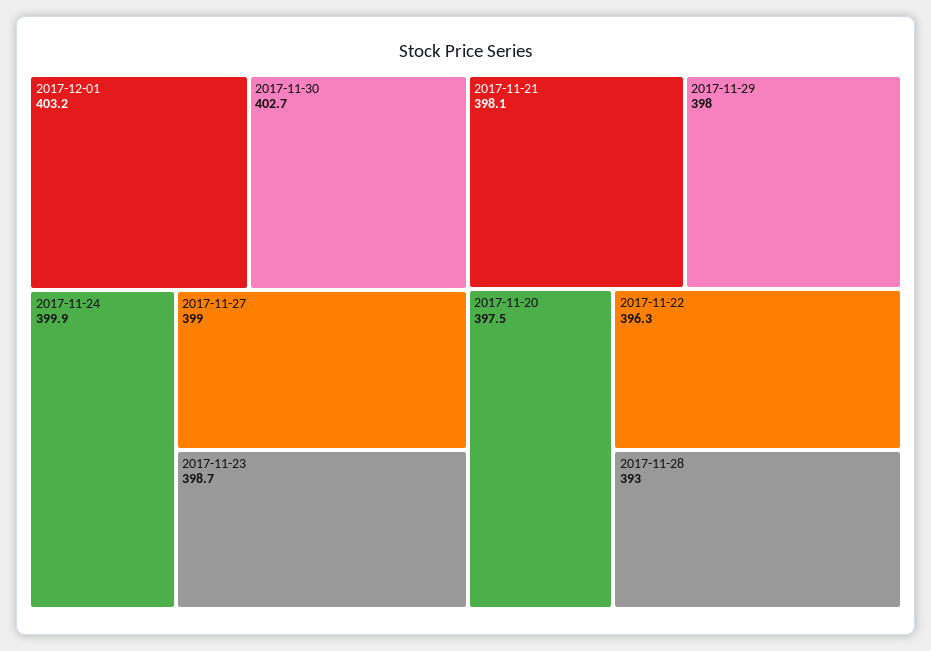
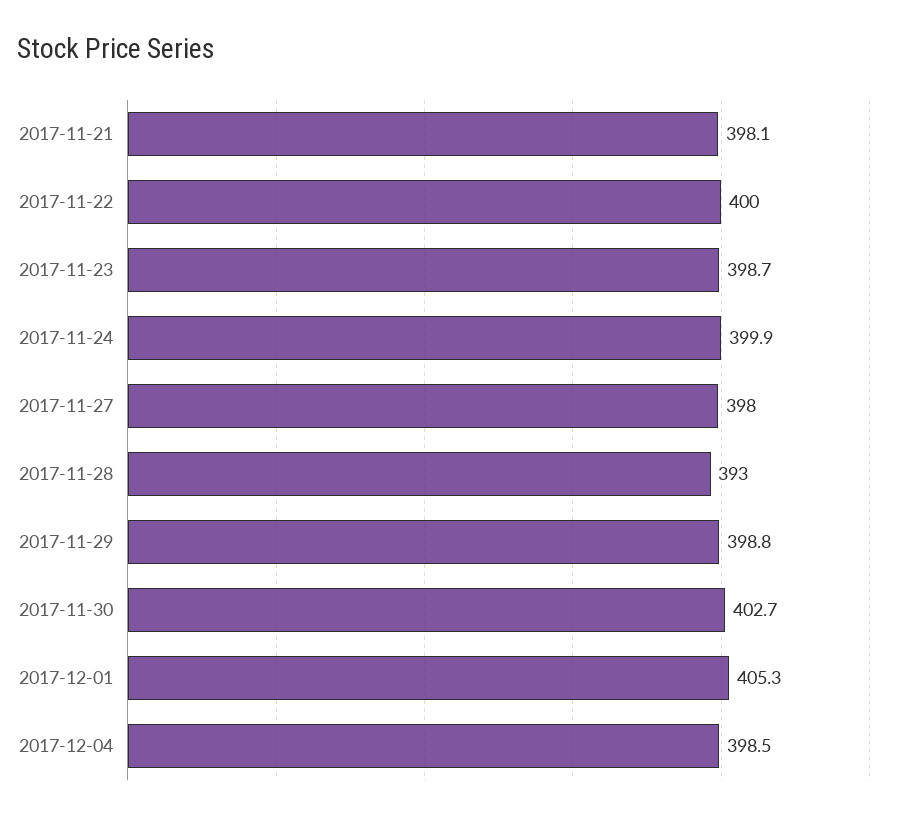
2017-12-01: 403.2 -> 405.3
2017-11-27: 399 -> 398
2017-11-29: 398 -> 398.8
2017-11-20: 397.5 -> none
2017-11-22: 396.3 -> 400
2017-12-04: none -> 398.5

